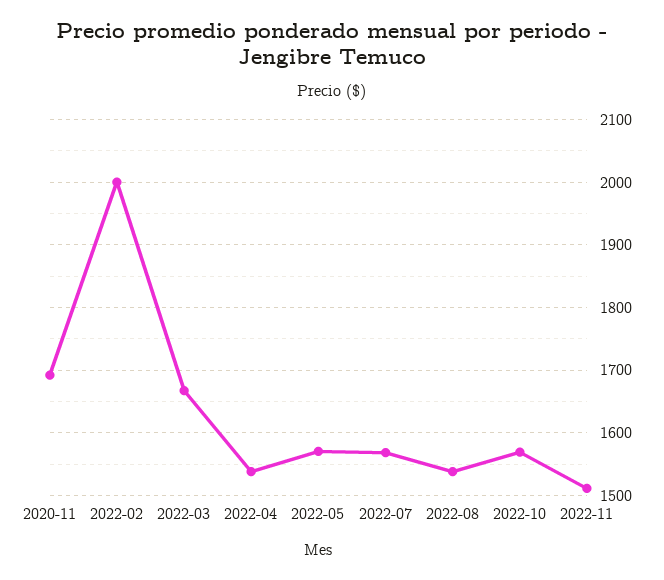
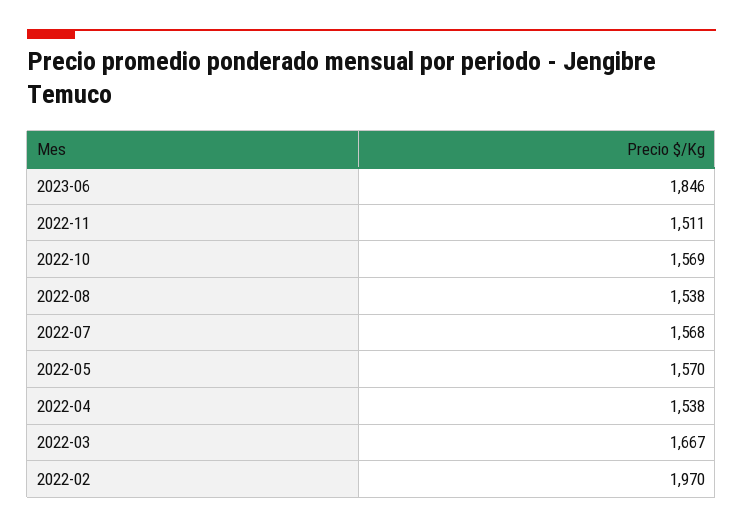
2020-11: 1690 -> none
2022-02: 2000 -> 1970
2023-06: none -> 1846

